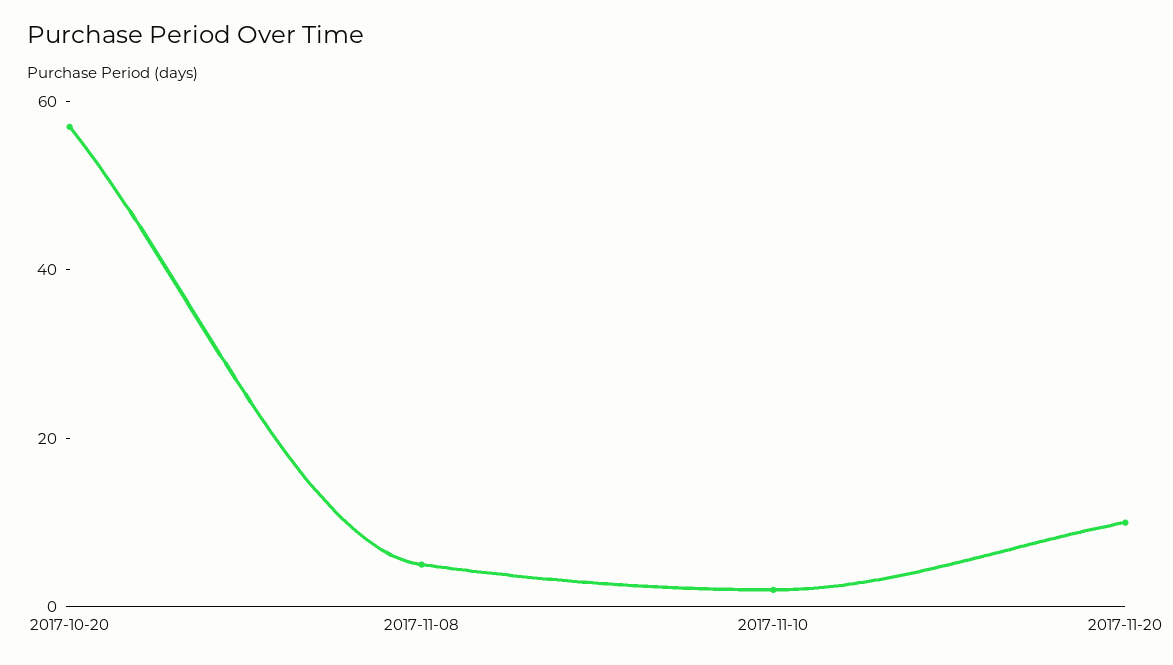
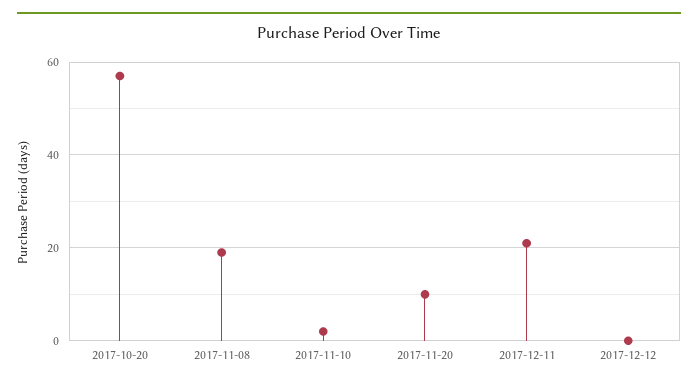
2017-11-08: 5 -> 20
2017-12-11: none -> 20
2017-12-12: none -> 0

